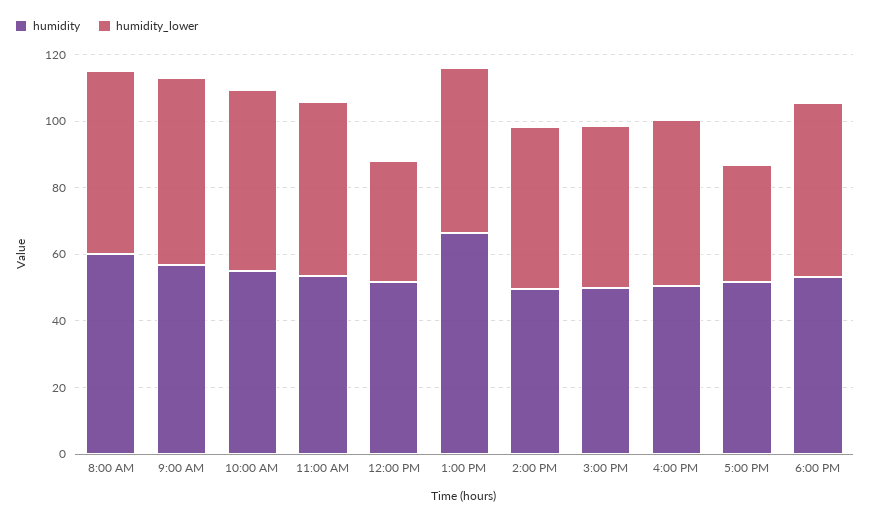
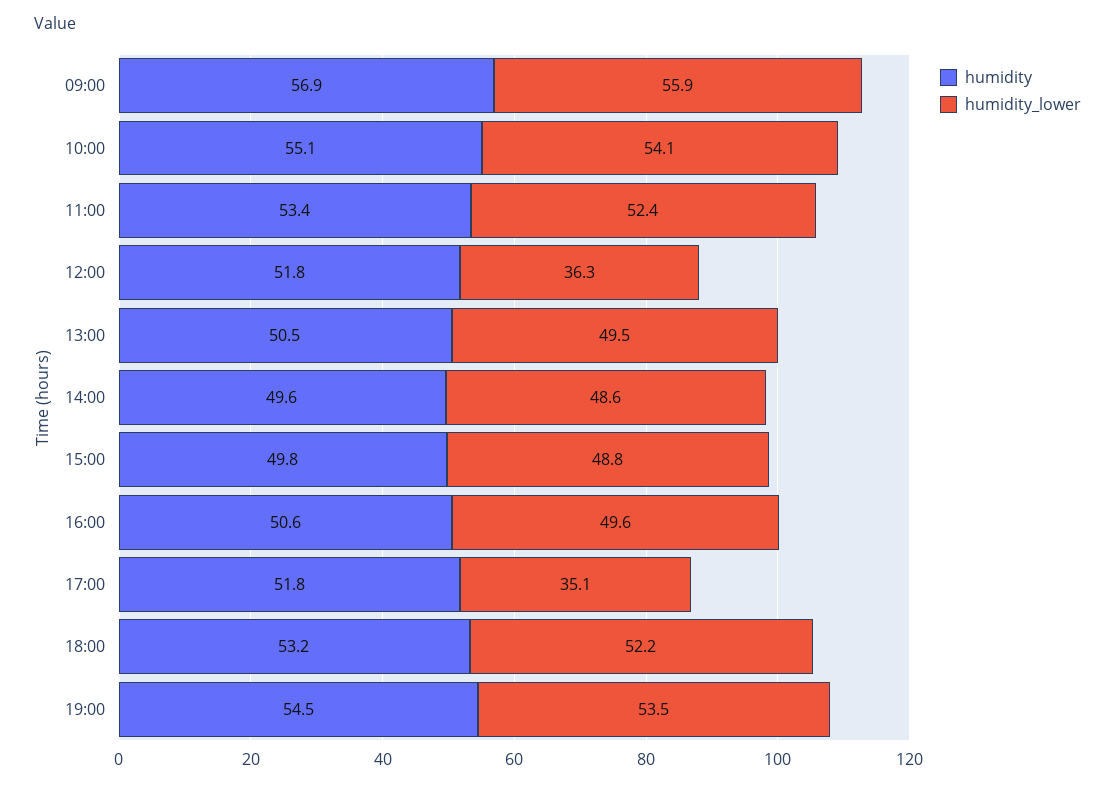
humidity, 8:00 AM: 60 -> none
humidity_lower, 8:00 AM: 55 -> none
humidity, 1:00 PM: 65 -> 50.5
humidity, 19:00: none -> 54.5
humidity_lower, 19:00: none -> 53.5

